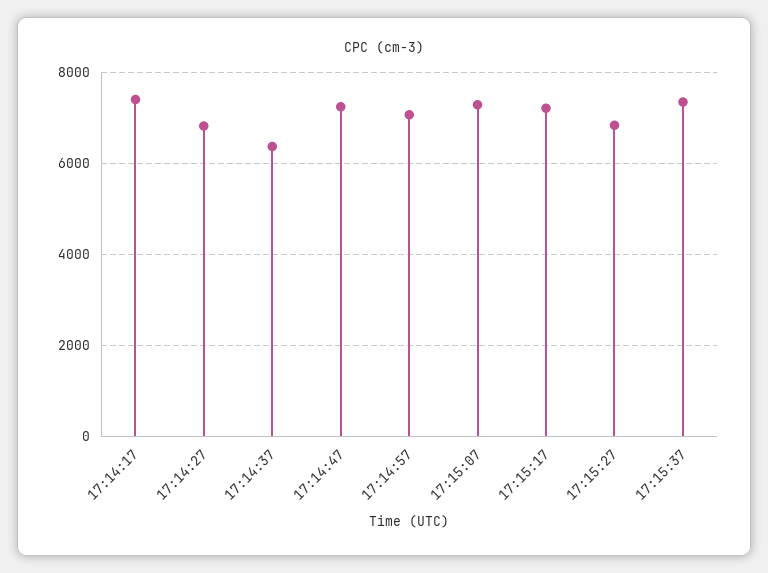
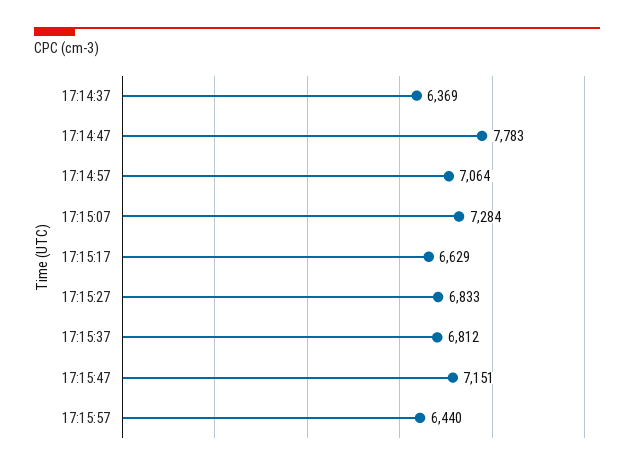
17:14:17: 7400 -> none
17:14:27: 6800 -> none
17:14:47: 7200 -> 7783
17:15:17: 7200 -> 6629
17:15:37: 7400 -> 6812
17:15:47: none -> 7151
17:15:57: none -> 6440

